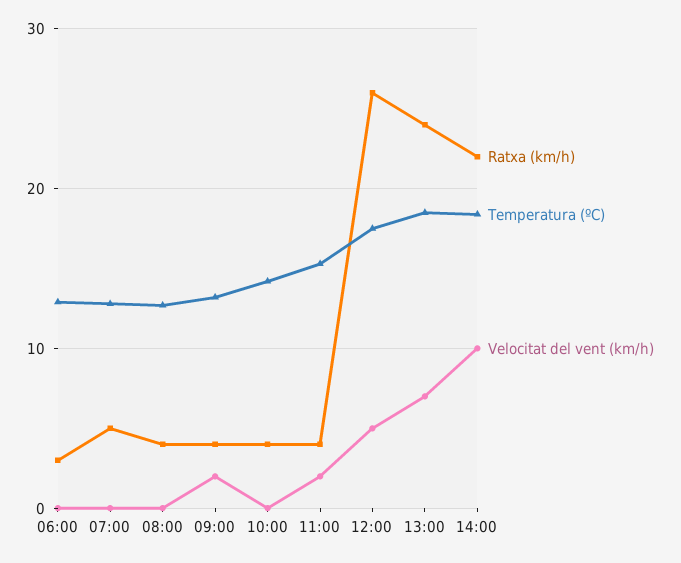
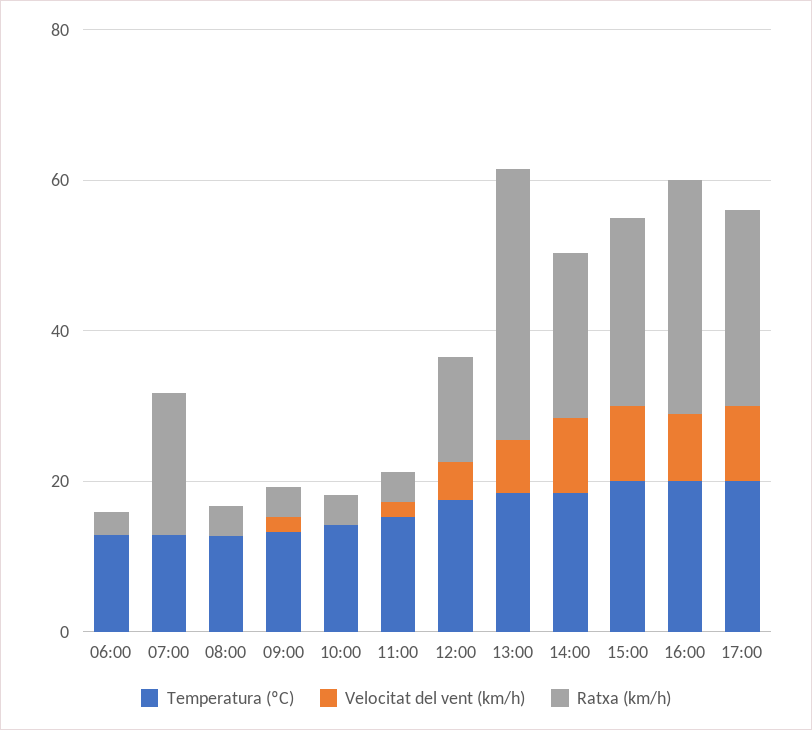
Ratxa (km/h), 07:00: 5 -> 20
Ratxa (km/h), 12:00: 26 -> 15
Ratxa (km/h), 13:00: 24 -> 35
Temperatura (ºC), 15:00: none -> 20
Velocitat del vent (km/h), 15:00: none -> 10
Ratxa (km/h), 15:00: none -> 25
Temperatura (ºC), 16:00: none -> 20
Velocitat del vent (km/h), 16:00: none -> 10
Ratxa (km/h), 16:00: none -> 30
Temperatura (ºC), 17:00: none -> 20
Velocitat del vent (km/h), 17:00: none -> 10
Ratxa (km/h), 17:00: none -> 25

